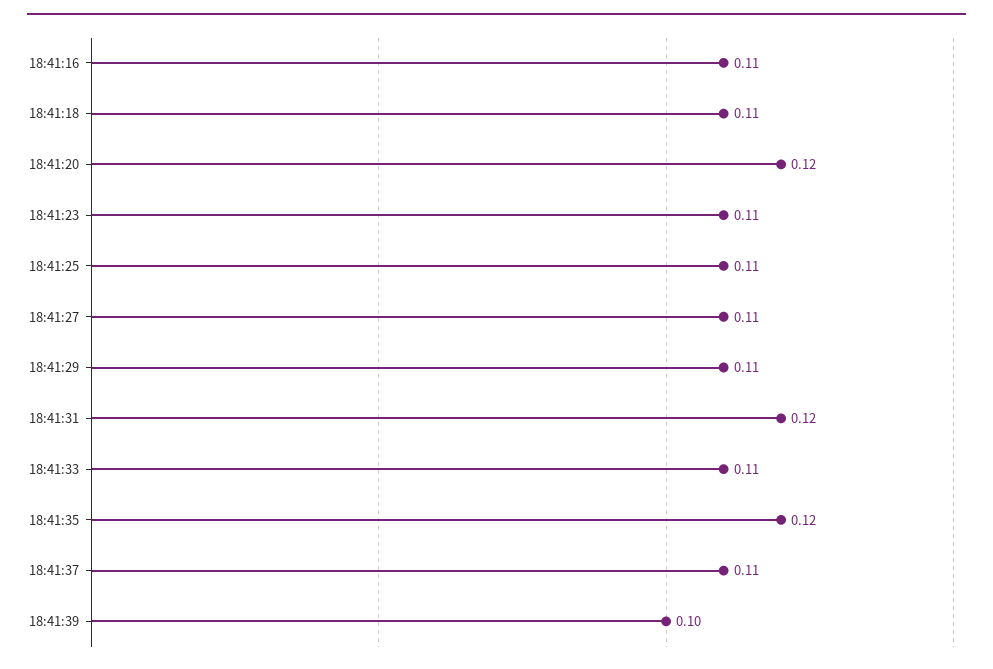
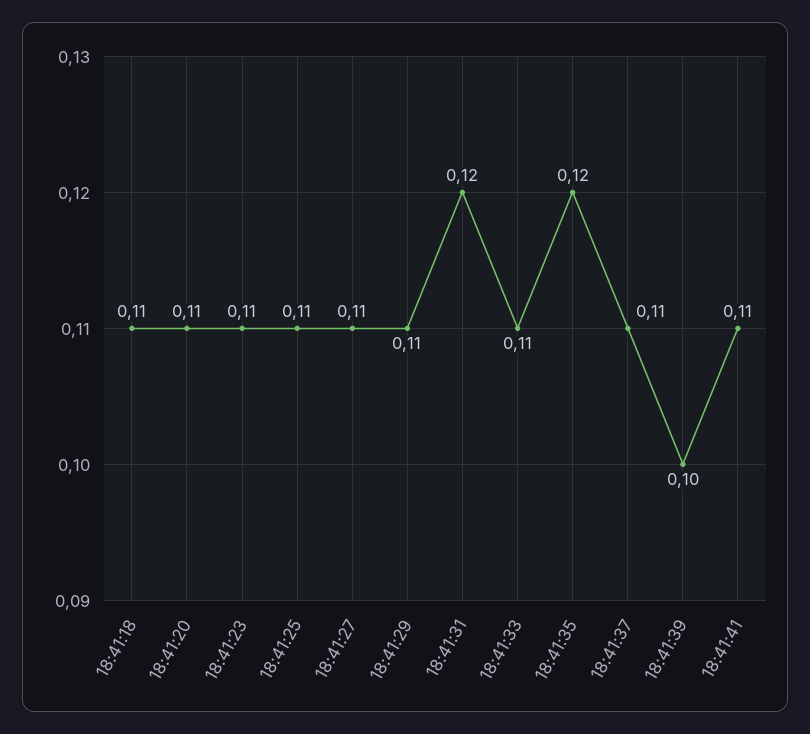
18:41:16: 0.11 -> none
18:41:20: 0.12 -> 0.11
18:41:41: none -> 0.11

